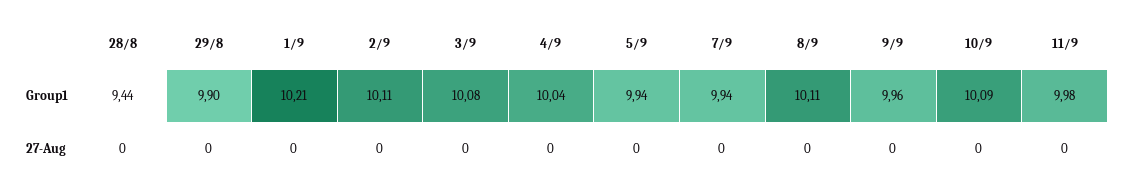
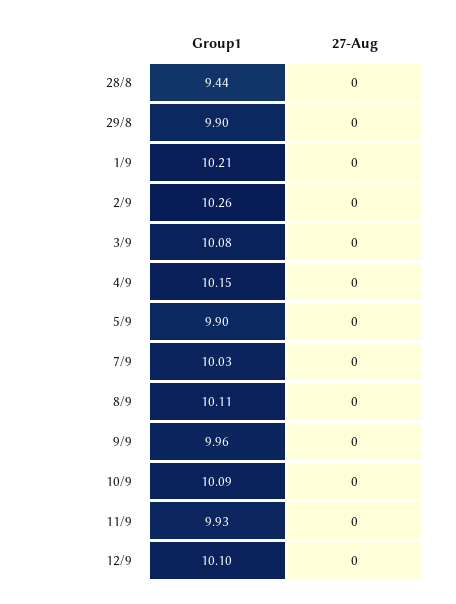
2/9, Group1: 10.11 -> 10.26
4/9, Group1: 10.04 -> 10.15
5/9, Group1: 9.94 -> 9.9
7/9, Group1: 9.94 -> 10.03
11/9, Group1: 9.98 -> 9.93
12/9, Group1: none -> 10.1
12/9, 27-Aug: none -> 0

